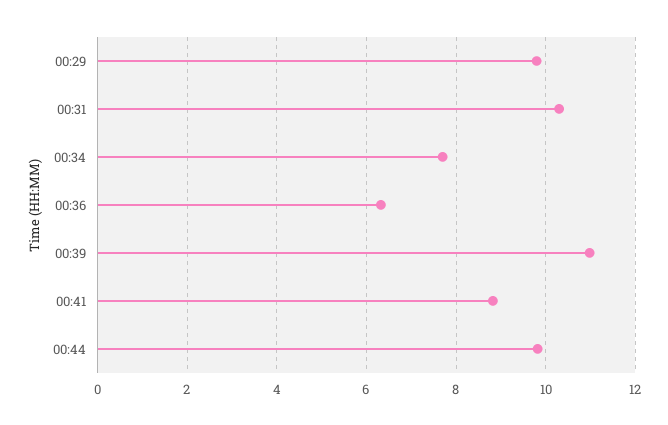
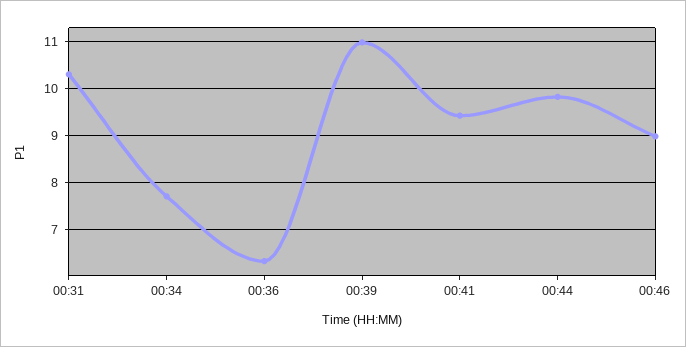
00:29: 9.8 -> none
00:41: 8.8 -> 9.4
00:46: none -> 9

